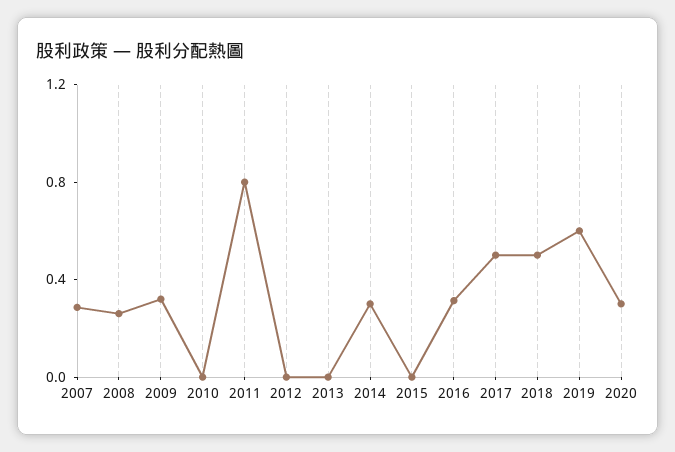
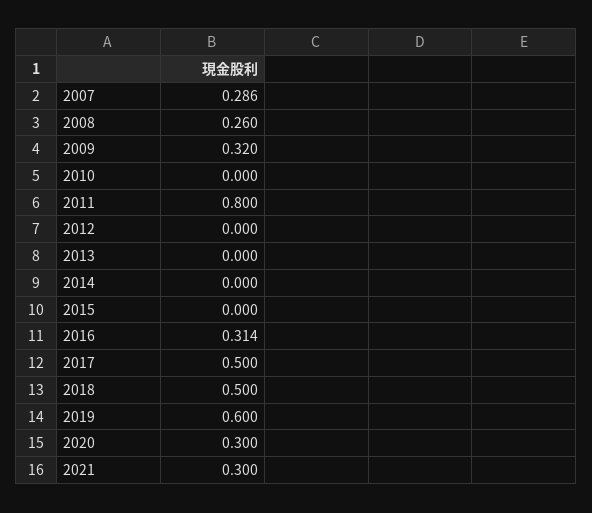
2014: 0.3 -> 0
2021: none -> 0.3

